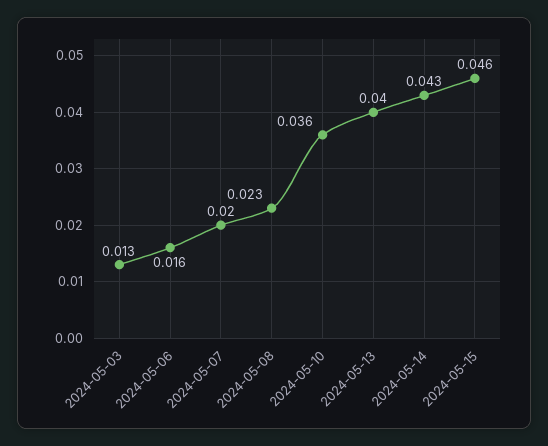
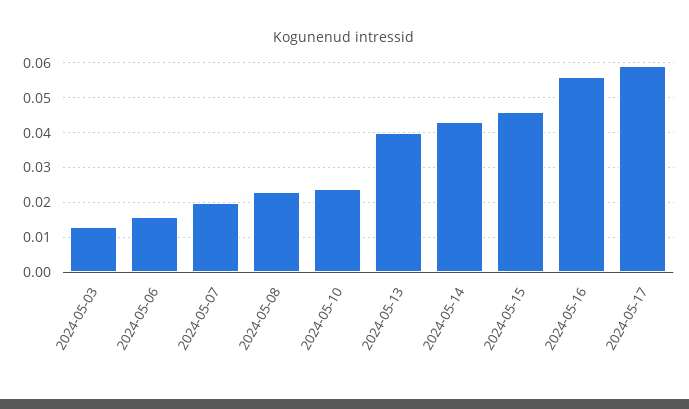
2024-05-10: 0.036 -> 0.025
2024-05-16: none -> 0.055
2024-05-17: none -> 0.06

